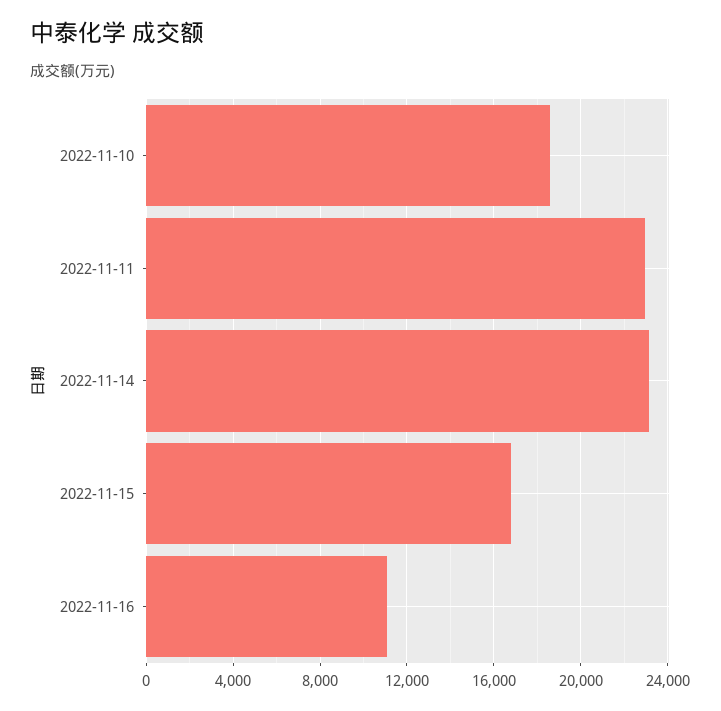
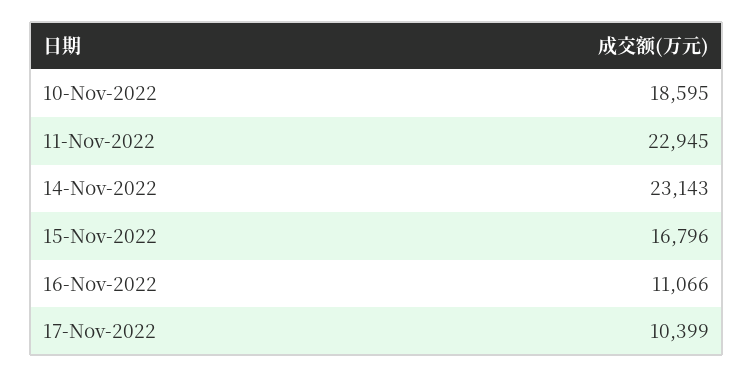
17-Nov-2022: none -> 10399

